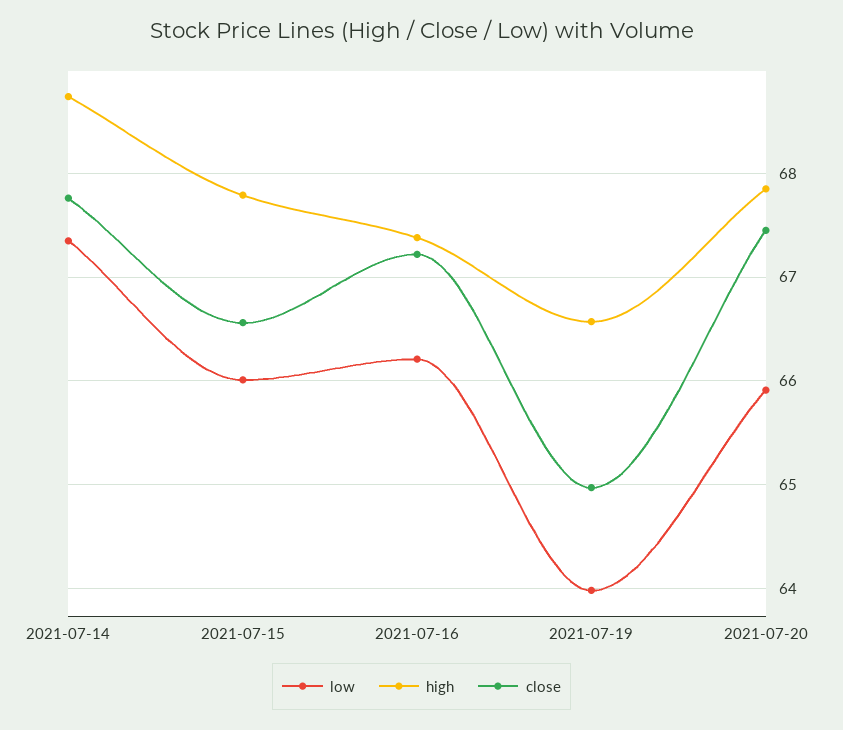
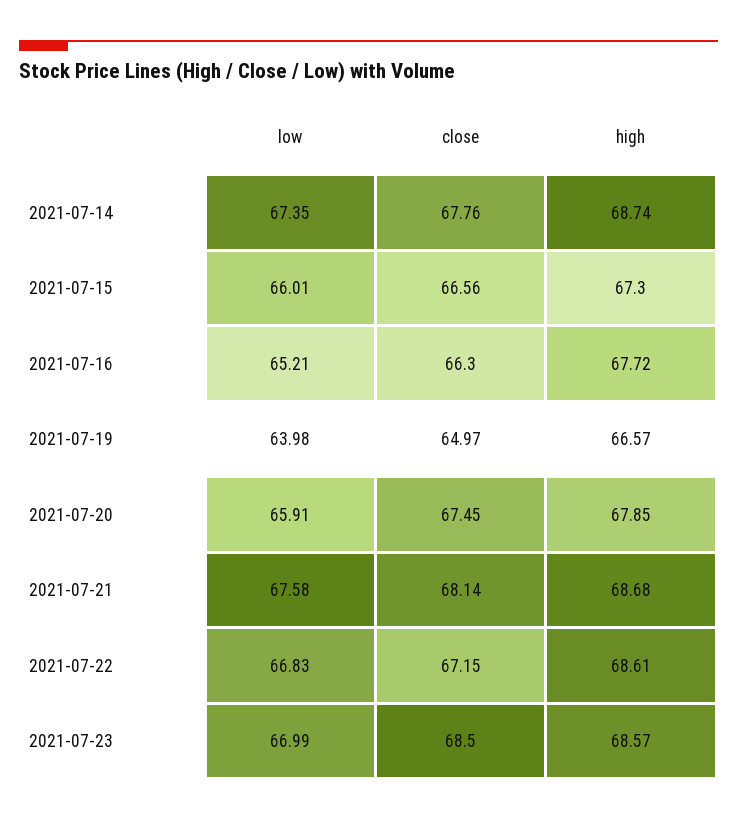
high, 2021-07-15: 67.8 -> 67.3
low, 2021-07-16: 66.2 -> 65.21
high, 2021-07-16: 67.4 -> 67.72
close, 2021-07-16: 67.2 -> 66.3
low, 2021-07-21: none -> 67.58
close, 2021-07-21: none -> 68.14
high, 2021-07-21: none -> 68.68
low, 2021-07-22: none -> 66.83
close, 2021-07-22: none -> 67.15
high, 2021-07-22: none -> 68.61
low, 2021-07-23: none -> 66.99
close, 2021-07-23: none -> 68.5
high, 2021-07-23: none -> 68.57

